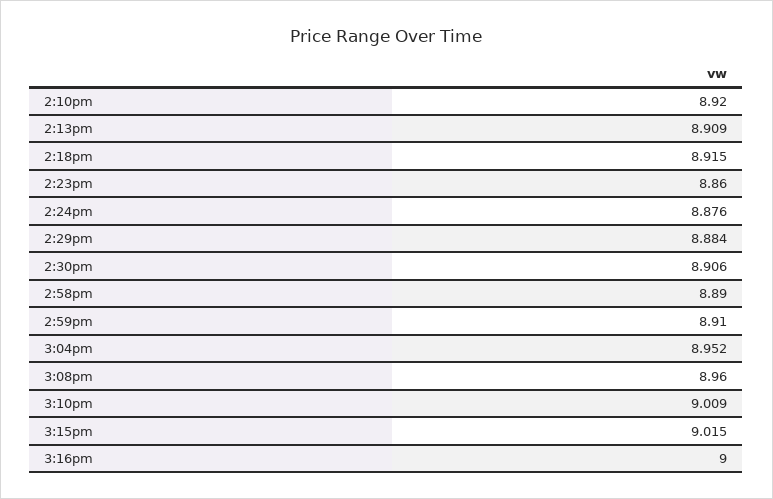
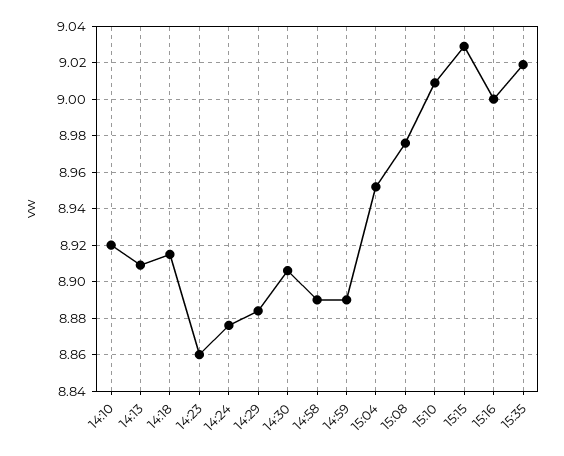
2:59pm: 8.91 -> 8.89
3:08pm: 8.96 -> 8.975
3:15pm: 9.015 -> 9.03
15:35: none -> 9.02

